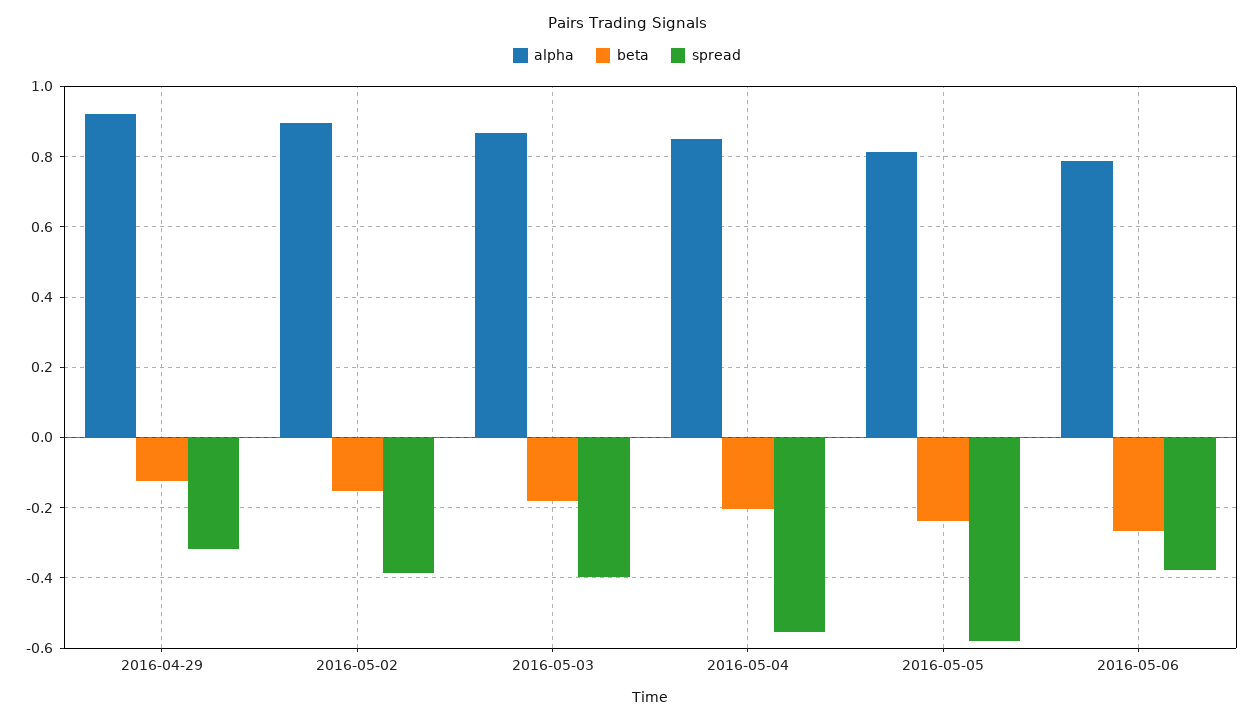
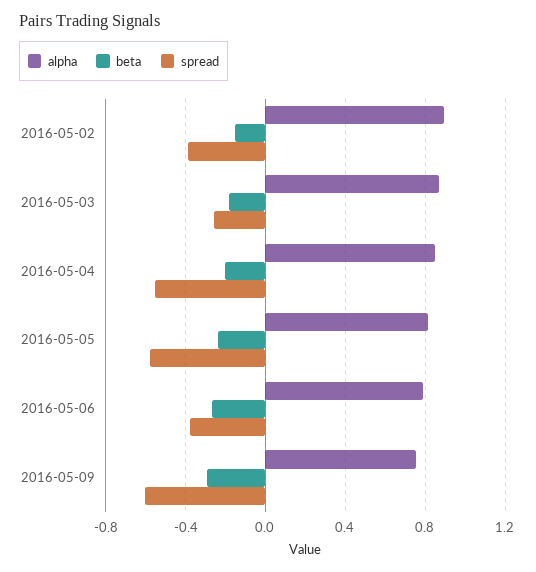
alpha, 2016-04-29: 0.92 -> none
beta, 2016-04-29: -0.12 -> none
spread, 2016-04-29: -0.32 -> none
spread, 2016-05-03: -0.4 -> -0.25
alpha, 2016-05-09: none -> 0.75
beta, 2016-05-09: none -> -0.3
spread, 2016-05-09: none -> -0.6

